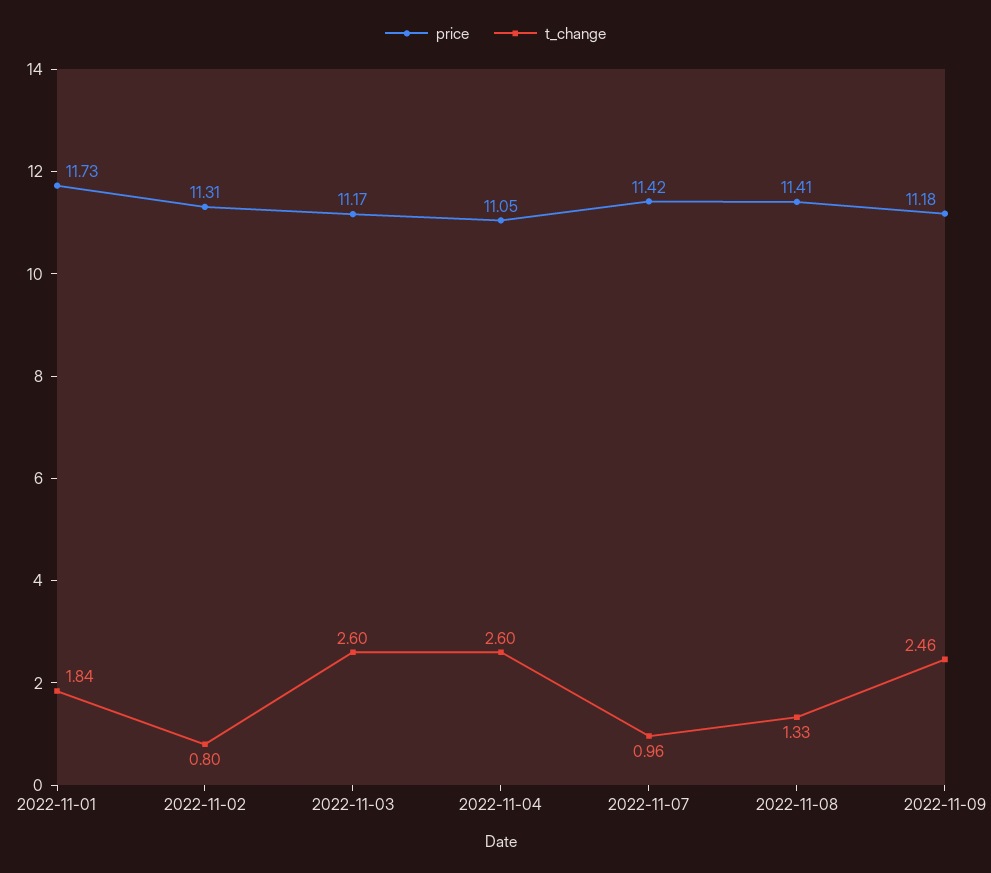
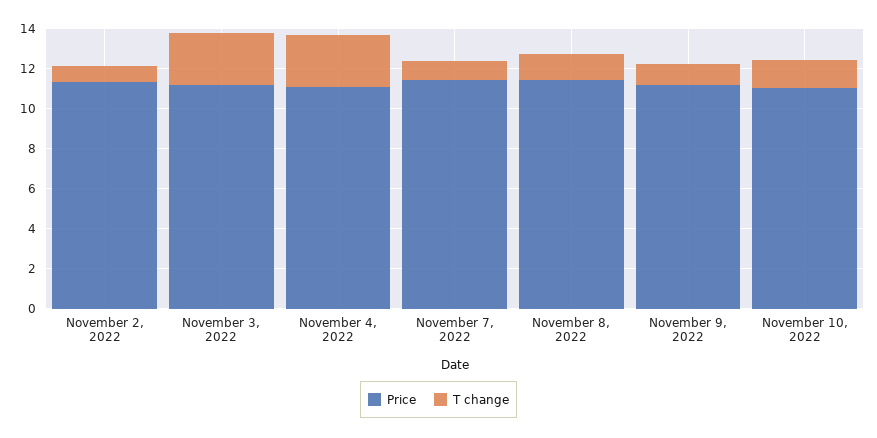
price, 2022-11-01: 11.73 -> none
t_change, 2022-11-01: 1.84 -> none
t_change, 2022-11-09: 2.46 -> 1
price, November 10, 2022: none -> 11
t_change, November 10, 2022: none -> 1.5

